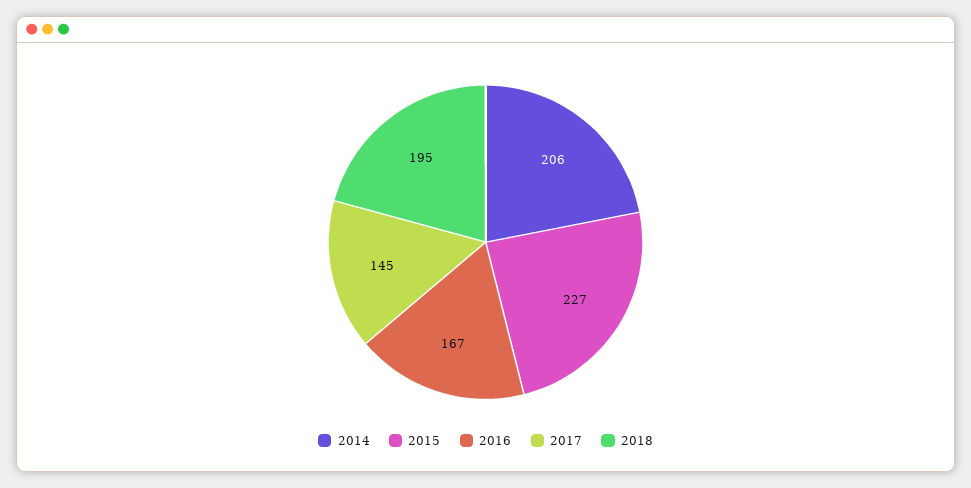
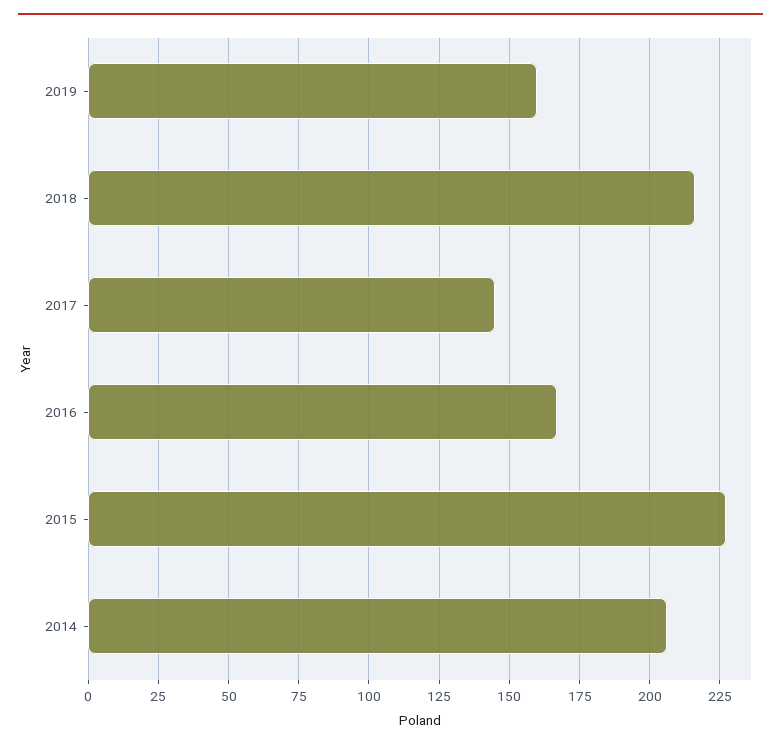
2018: 195 -> 215
2019: none -> 160

